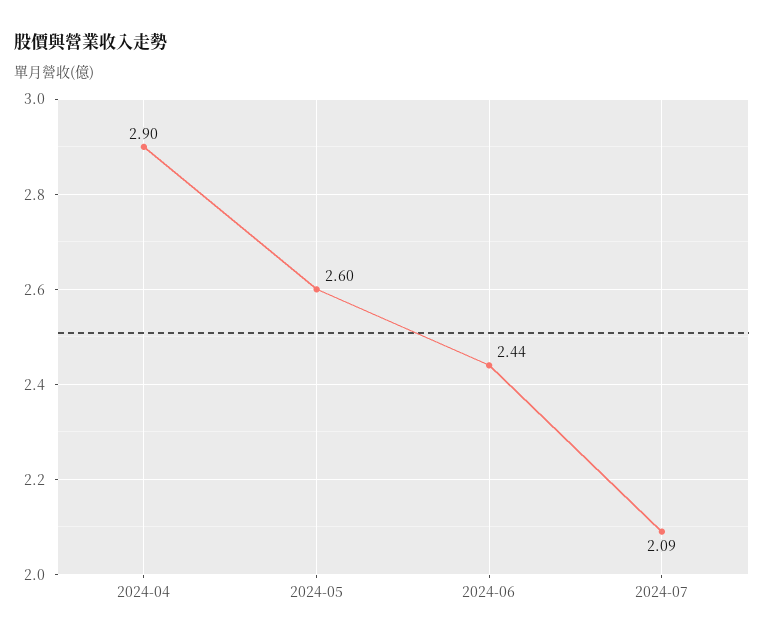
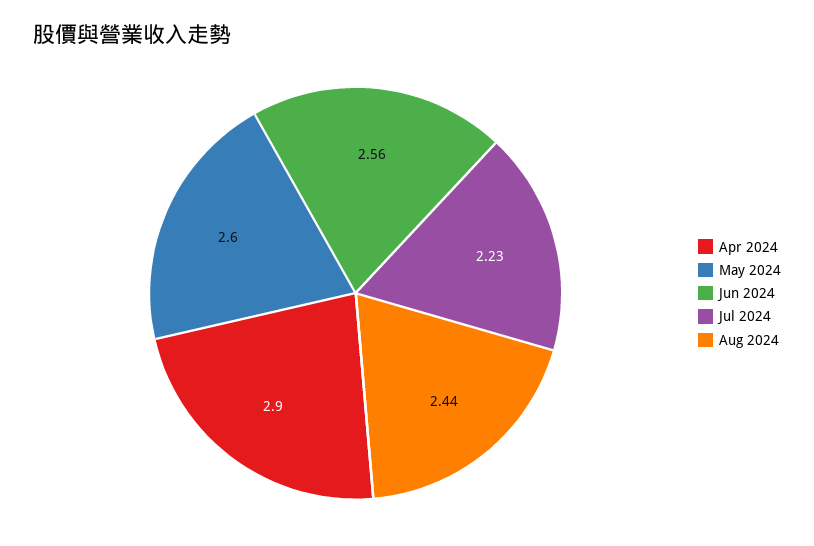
2024-06: 2.44 -> 2.56
2024-07: 2.09 -> 2.23
Aug 2024: none -> 2.44

